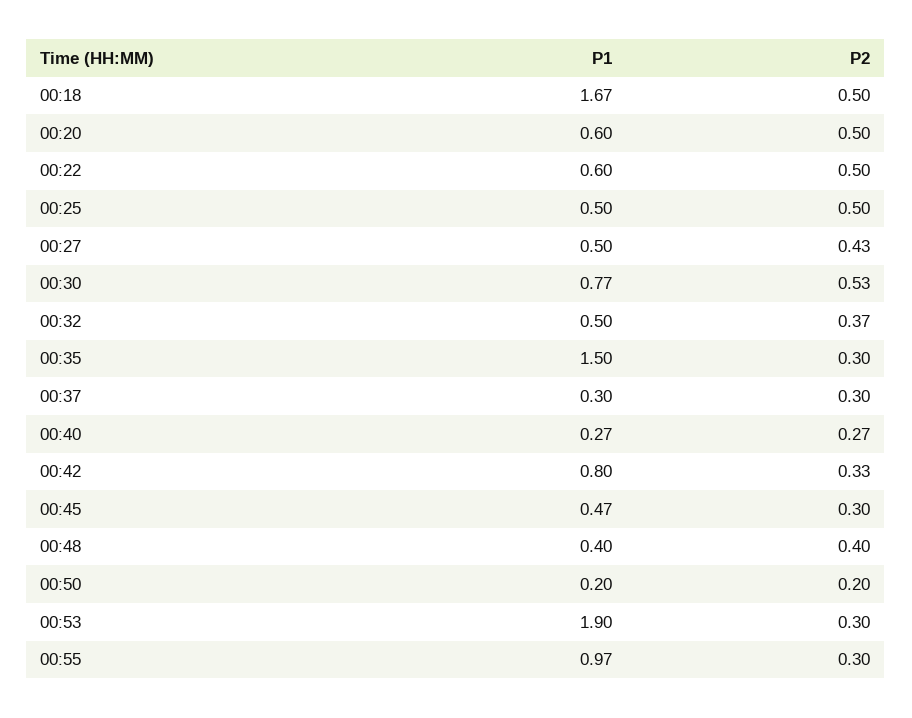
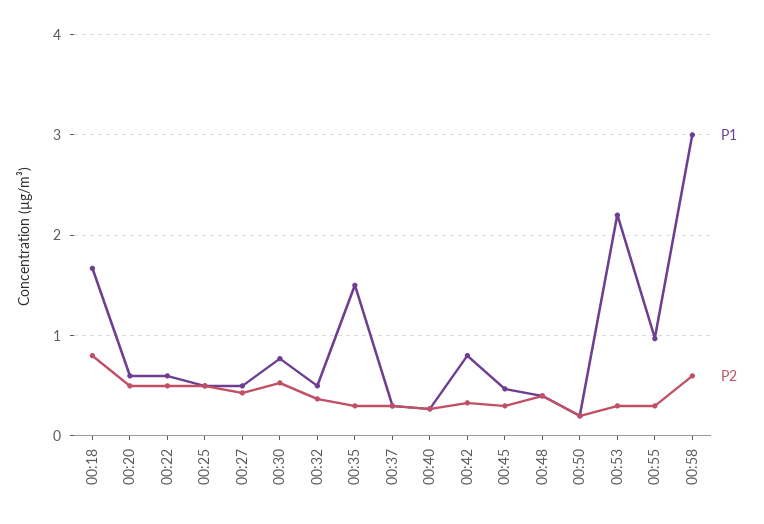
P2, 00:18: 0.5 -> 0.8
P1, 00:53: 1.9 -> 2.2
P1, 00:58: none -> 3
P2, 00:58: none -> 0.6

